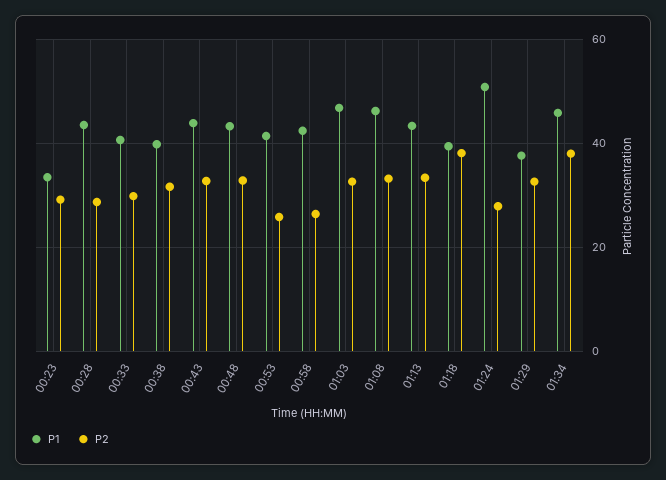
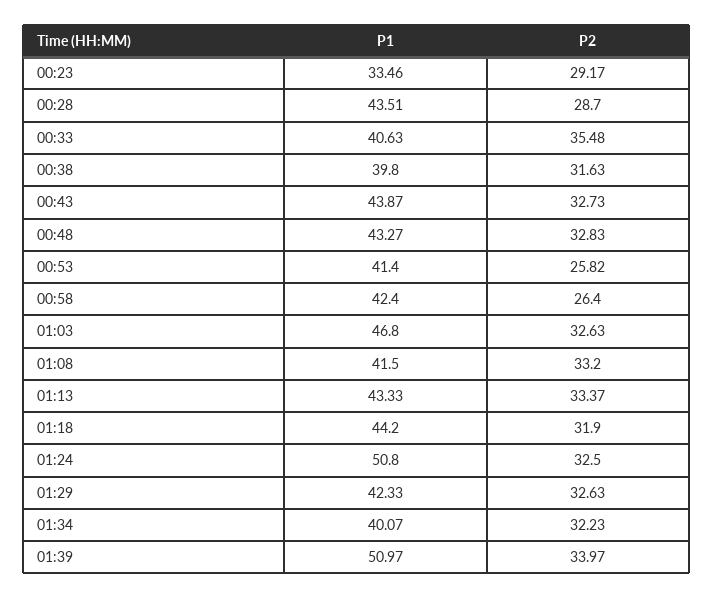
P2, 00:33: 30 -> 35.48
P1, 01:08: 46 -> 41.5
P1, 01:18: 40 -> 44.2
P2, 01:18: 38 -> 31.9
P2, 01:24: 28 -> 32.5
P1, 01:29: 38 -> 42.33
P1, 01:34: 46 -> 40.07
P2, 01:34: 38 -> 32.23
P1, 01:39: none -> 50.97
P2, 01:39: none -> 33.97

